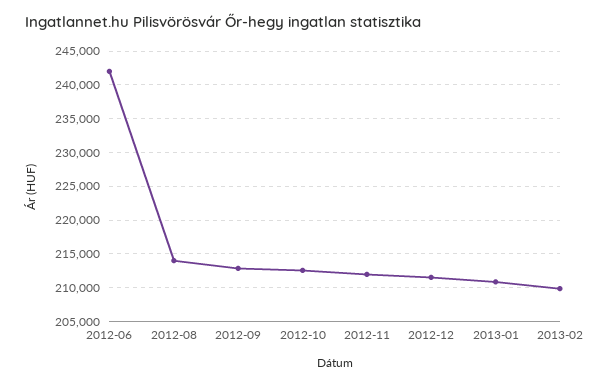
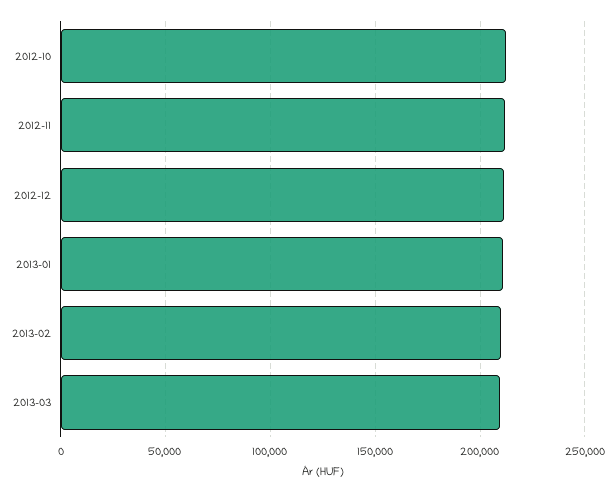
2012-06: 242000 -> none
2012-08: 214000 -> none
2012-09: 213000 -> none
2013-03: none -> 210000

